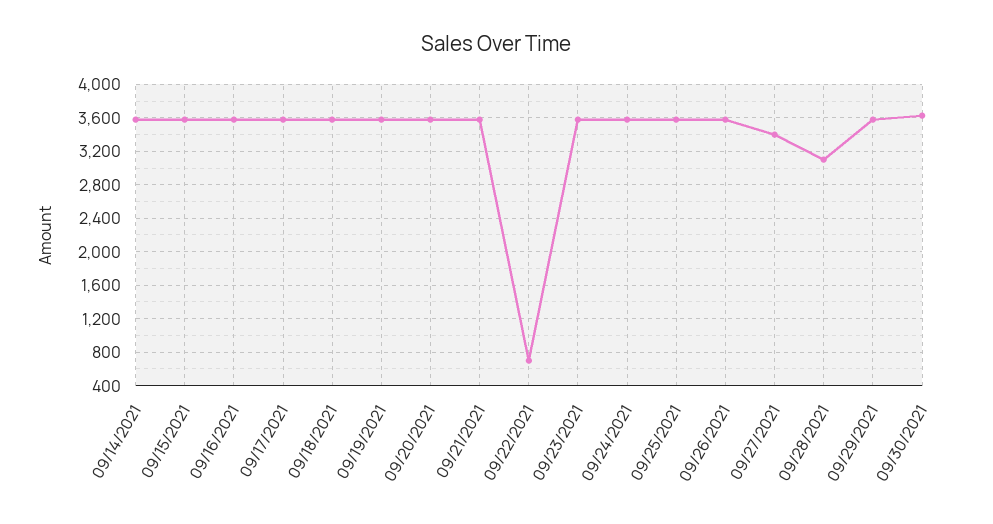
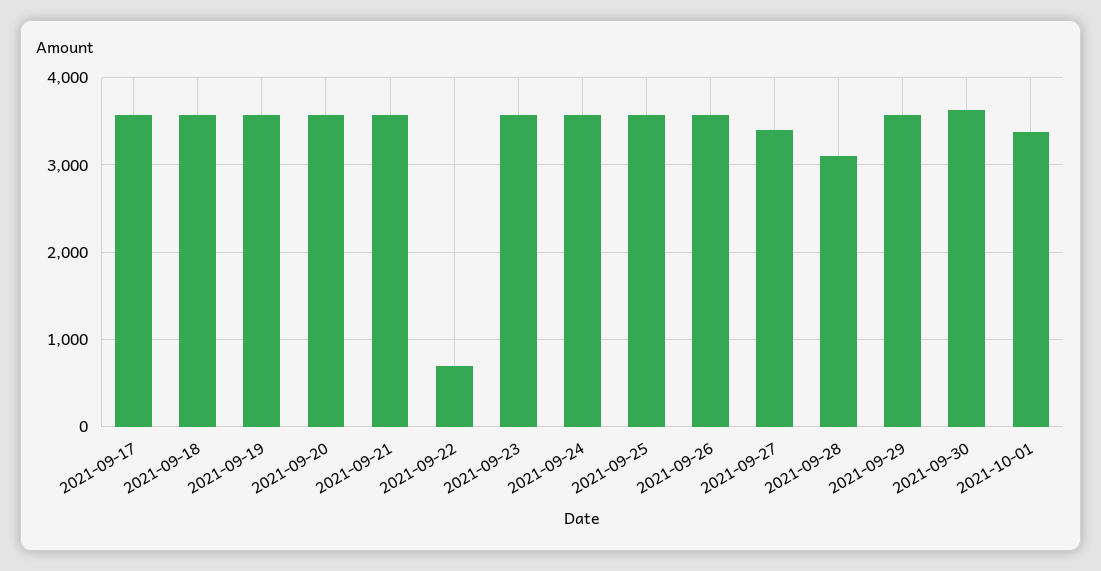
09/14/2021: 3600 -> none
09/15/2021: 3600 -> none
09/16/2021: 3600 -> none
2021-10-01: none -> 3400

